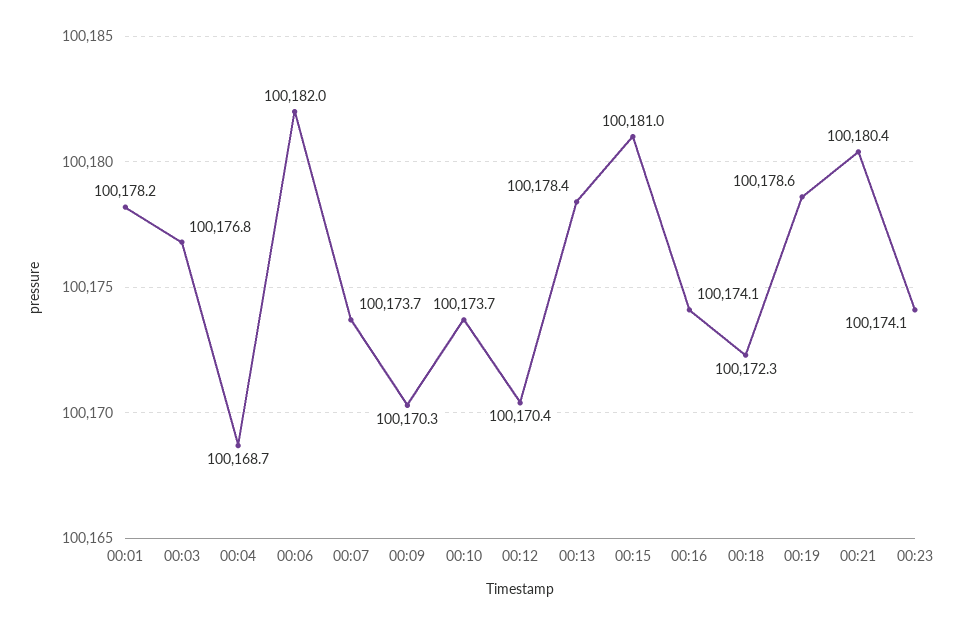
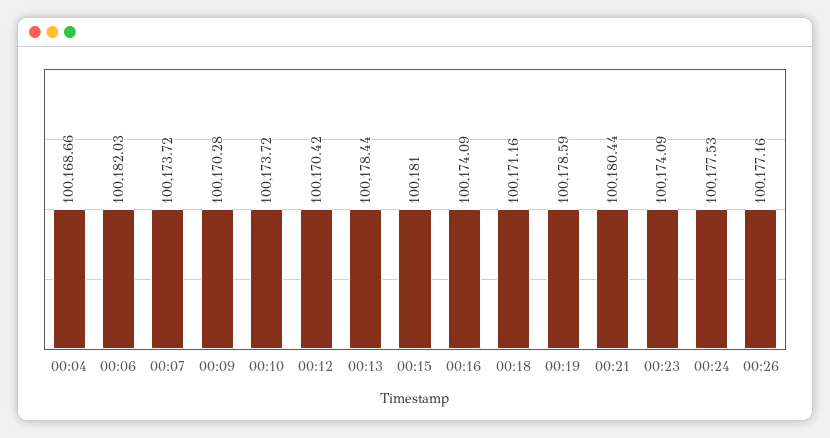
00:01: 100178.2 -> none
00:03: 100176.8 -> none
00:18: 100172.3 -> 100171.16
00:24: none -> 100177.53
00:26: none -> 100177.16

